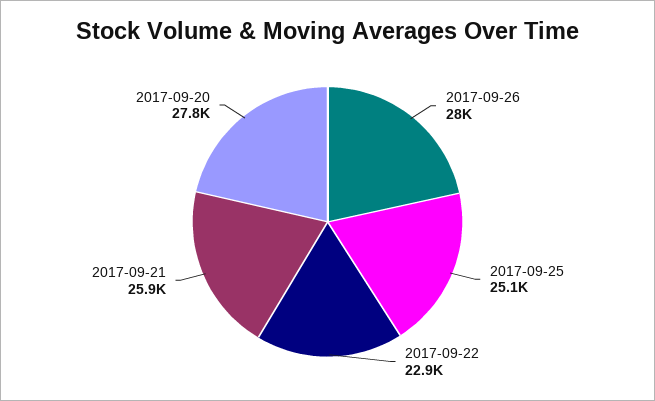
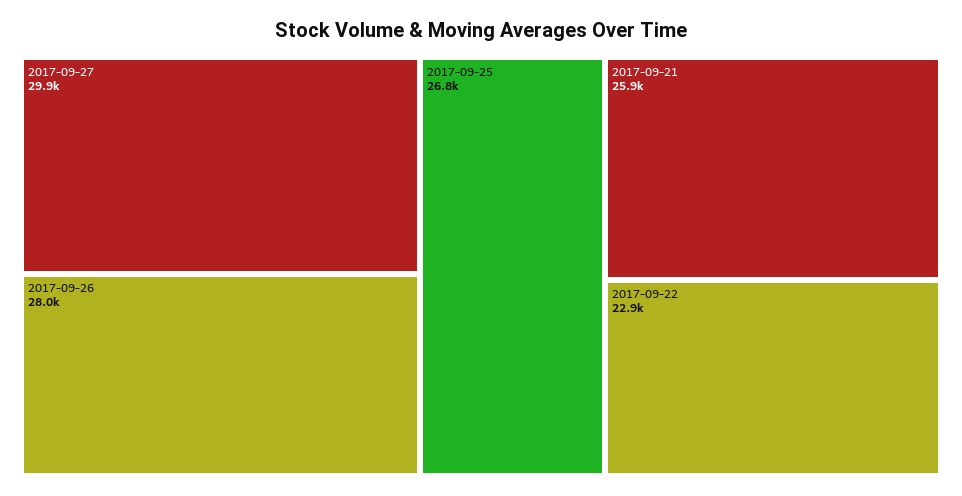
2017-09-25: 25100 -> 26800
2017-09-20: 27800 -> none
2017-09-27: none -> 29900

